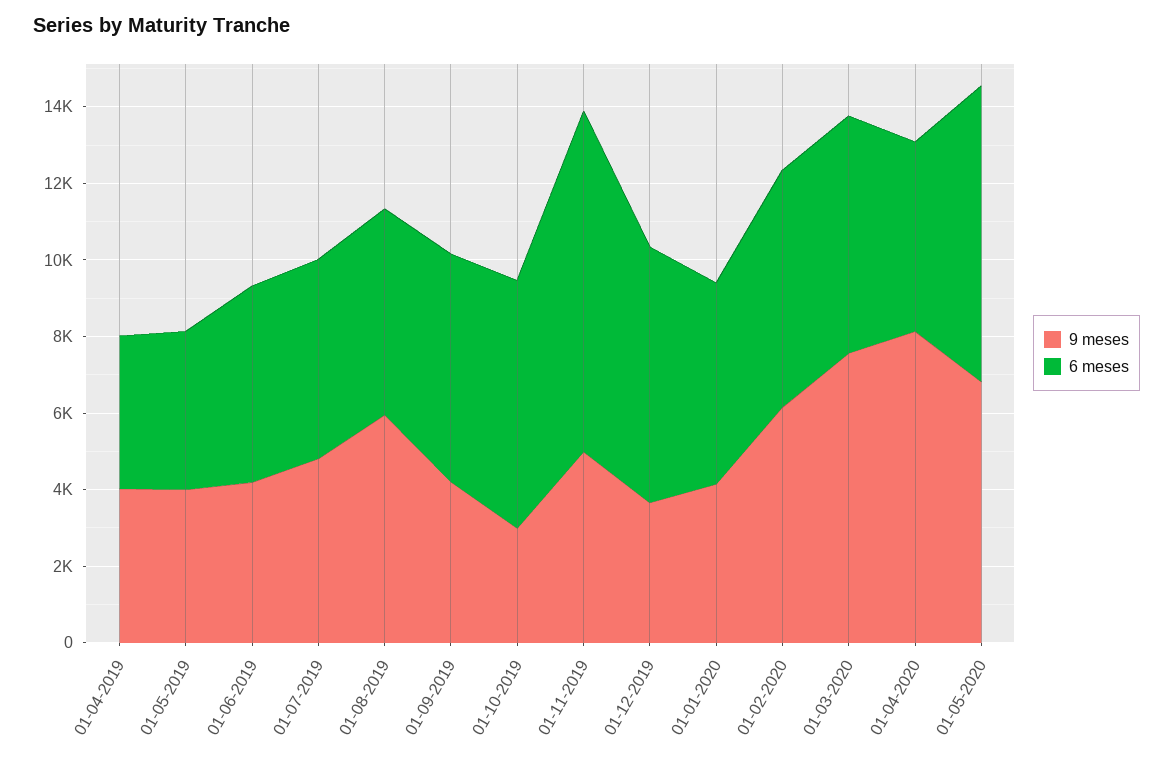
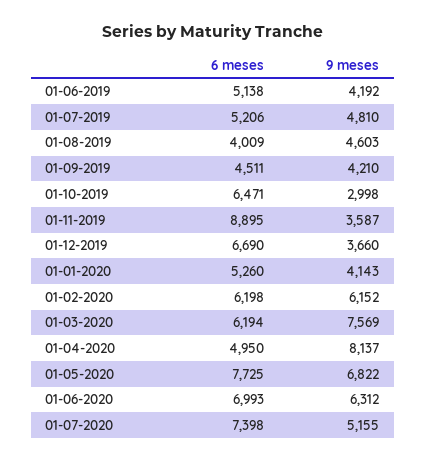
9 meses, 01-04-2019: 4000 -> none
6 meses, 01-04-2019: 4000 -> none
9 meses, 01-05-2019: 4000 -> none
6 meses, 01-05-2019: 4000 -> none
9 meses, 01-08-2019: 6000 -> 4603
6 meses, 01-08-2019: 5500 -> 4009
6 meses, 01-09-2019: 6000 -> 4511
9 meses, 01-11-2019: 5000 -> 3587
6 meses, 01-06-2020: none -> 6993
9 meses, 01-06-2020: none -> 6312
6 meses, 01-07-2020: none -> 7398
9 meses, 01-07-2020: none -> 5155

